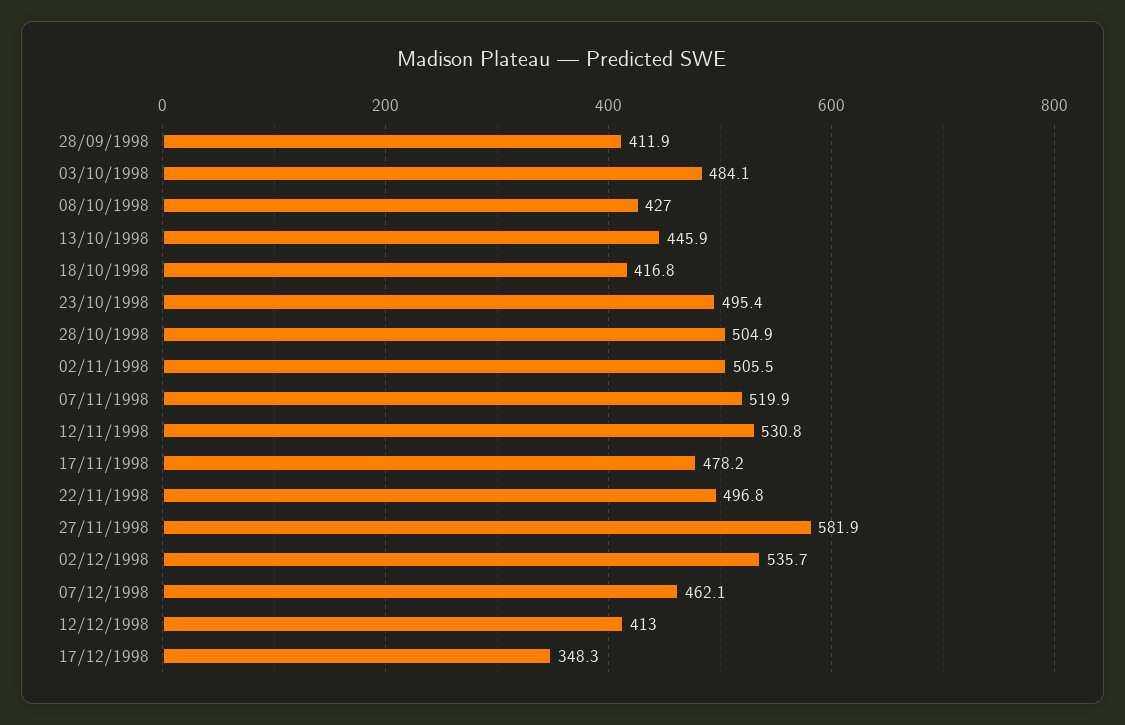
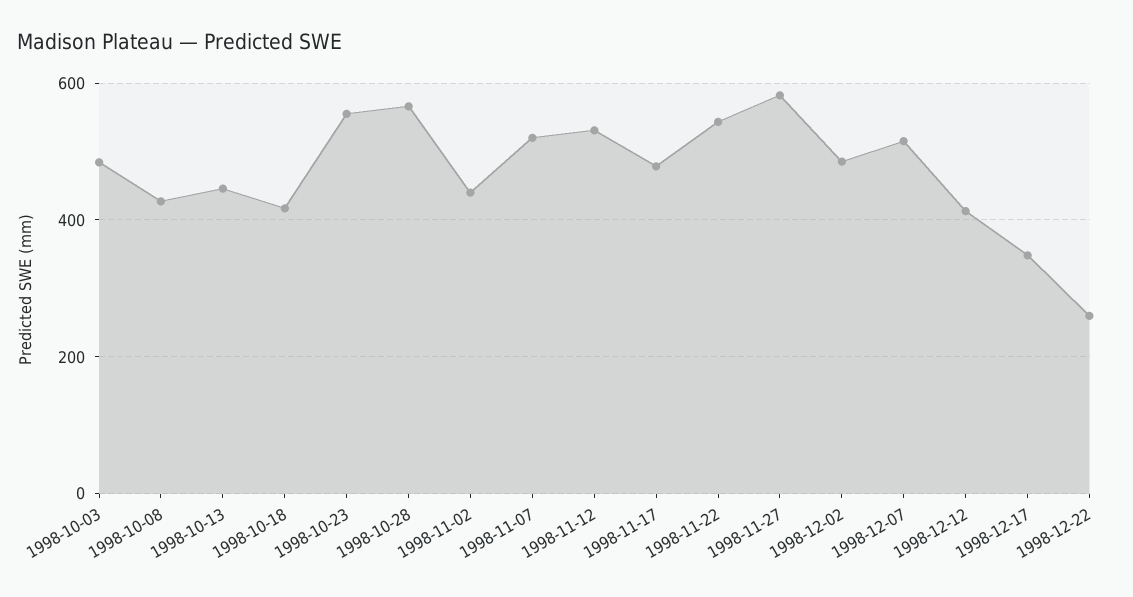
28/09/1998: 411.9 -> none
23/10/1998: 495.4 -> 560
28/10/1998: 504.9 -> 560
02/11/1998: 505.5 -> 440
22/11/1998: 496.8 -> 540
02/12/1998: 535.7 -> 480
07/12/1998: 462.1 -> 520
1998-12-22: none -> 260

